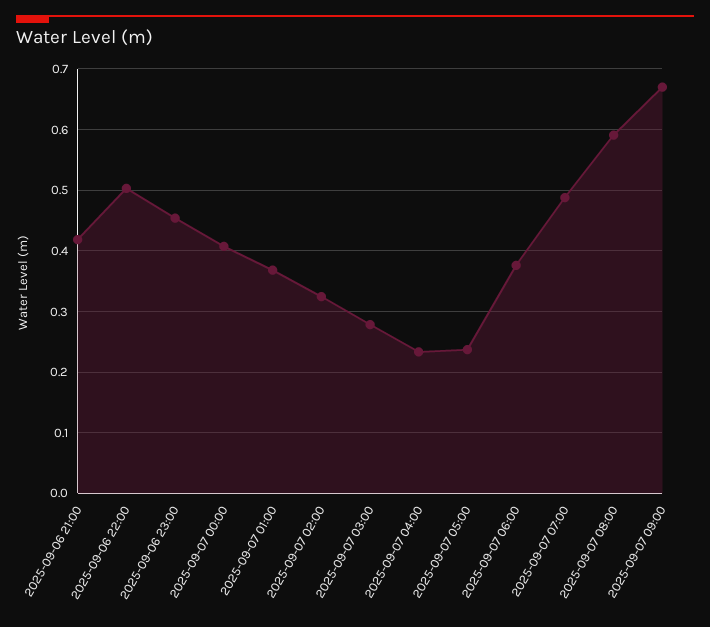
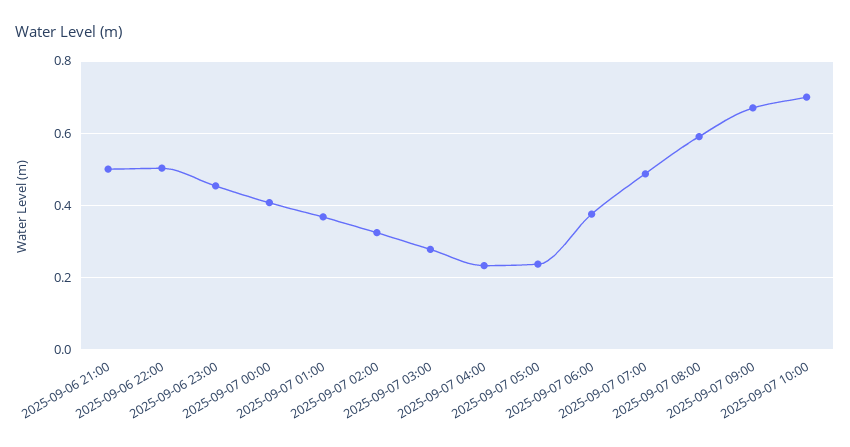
2025-09-06 21:00: 0.42 -> 0.5
2025-09-07 10:00: none -> 0.7

